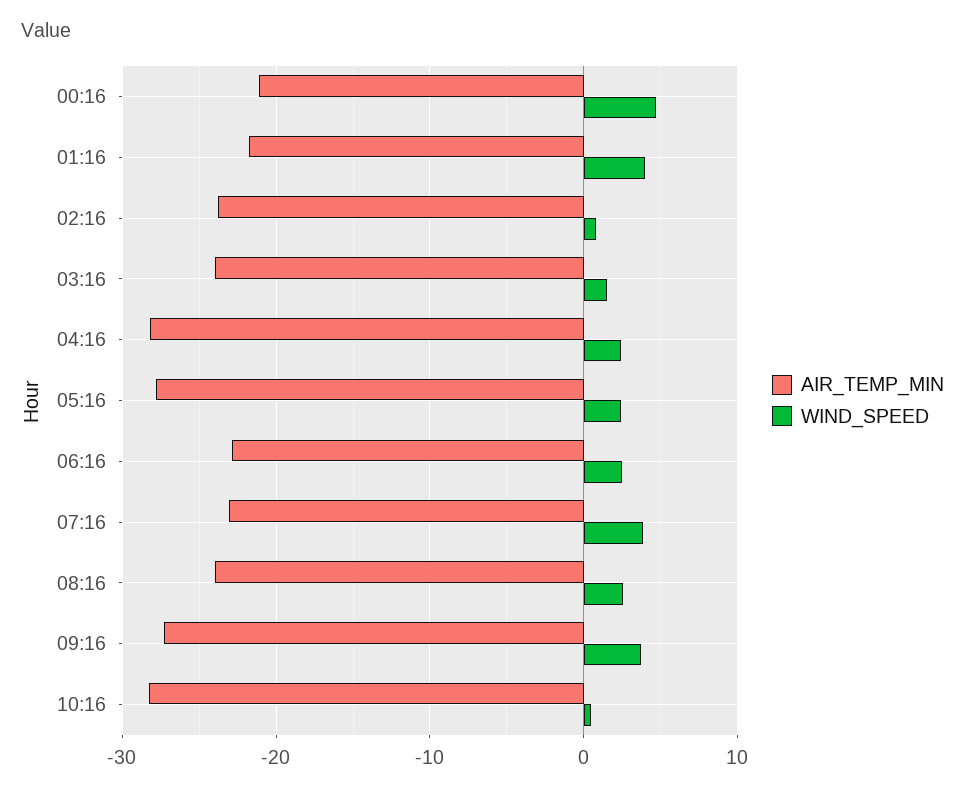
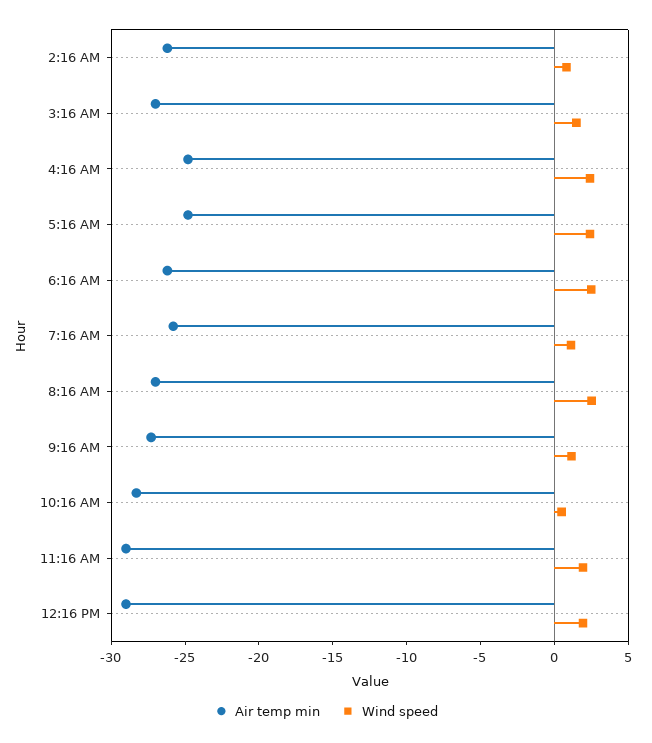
AIR_TEMP_MIN, 00:16: -21 -> none
WIND_SPEED, 00:16: 5 -> none
AIR_TEMP_MIN, 01:16: -22 -> none
WIND_SPEED, 01:16: 4 -> none
AIR_TEMP_MIN, 02:16: -24 -> -26
AIR_TEMP_MIN, 03:16: -24 -> -27
AIR_TEMP_MIN, 04:16: -28 -> -25
AIR_TEMP_MIN, 05:16: -28 -> -25
AIR_TEMP_MIN, 06:16: -23 -> -26
AIR_TEMP_MIN, 07:16: -23 -> -26
WIND_SPEED, 07:16: 4 -> 1
AIR_TEMP_MIN, 08:16: -24 -> -27
WIND_SPEED, 09:16: 4 -> 1
AIR_TEMP_MIN, 11:16 AM: none -> -29
WIND_SPEED, 11:16 AM: none -> 2
AIR_TEMP_MIN, 12:16 PM: none -> -29
WIND_SPEED, 12:16 PM: none -> 2

